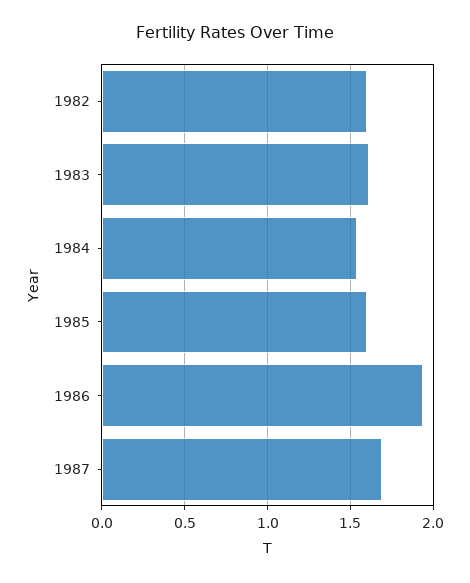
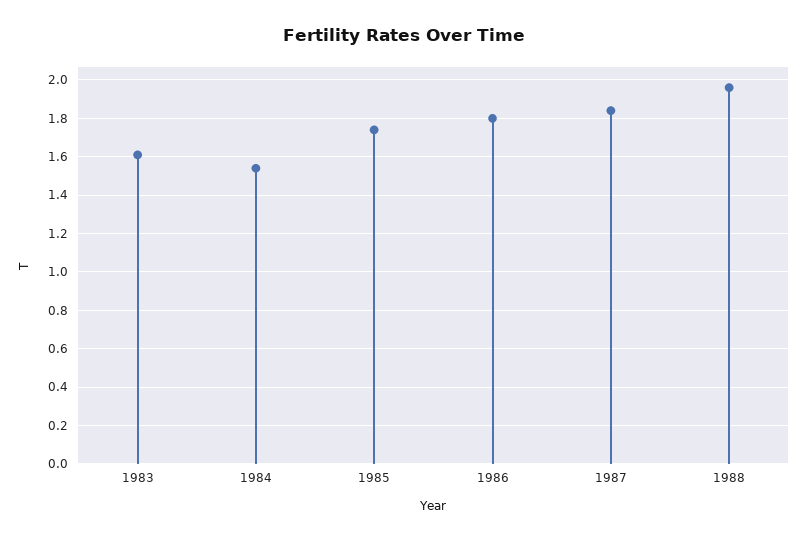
1982: 1.6 -> none
1985: 1.6 -> 1.75
1986: 1.95 -> 1.8
1987: 1.7 -> 1.85
1988: none -> 1.95

